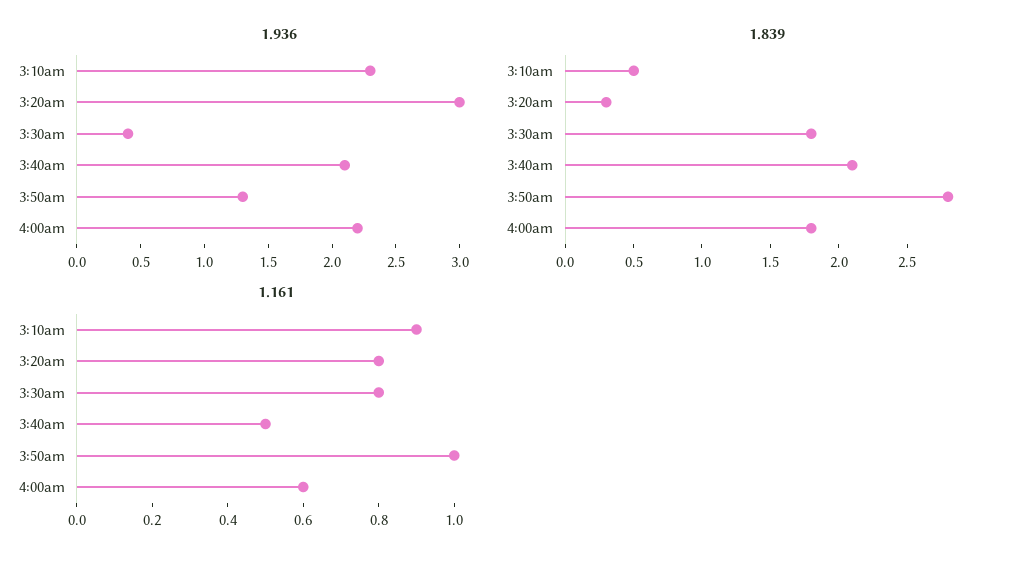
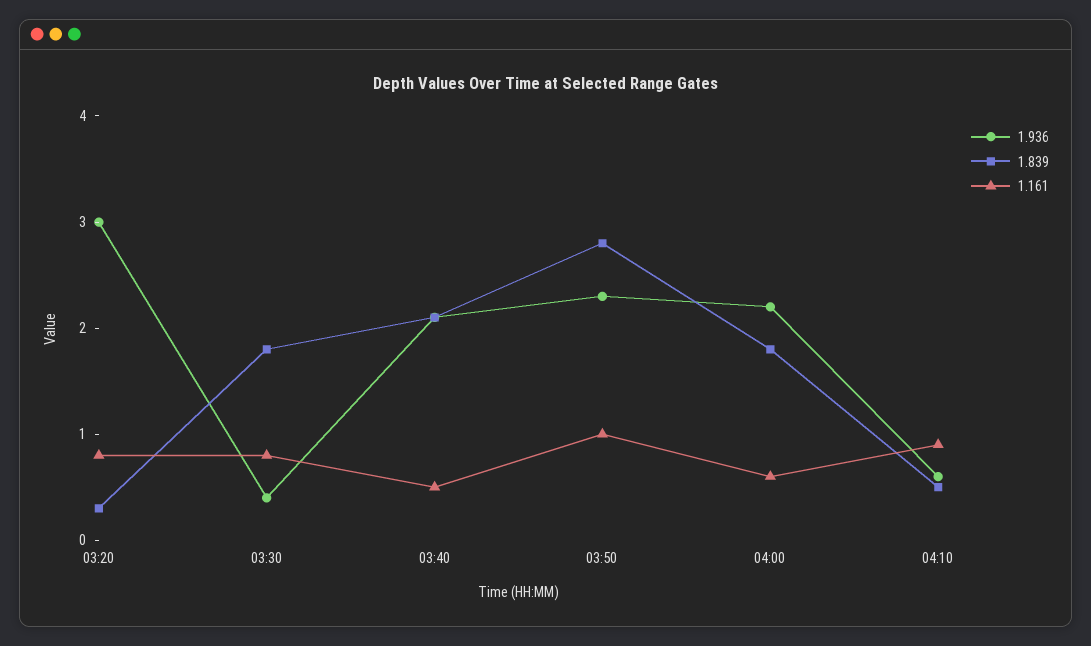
1.936, 3:10am: 2.3 -> none
1.936, 3:50am: 1.3 -> 2.3
1.839, 3:10am: 0.5 -> none
1.161, 3:10am: 0.9 -> none
1.936, 04:10: none -> 0.6
1.839, 04:10: none -> 0.5
1.161, 04:10: none -> 0.9

